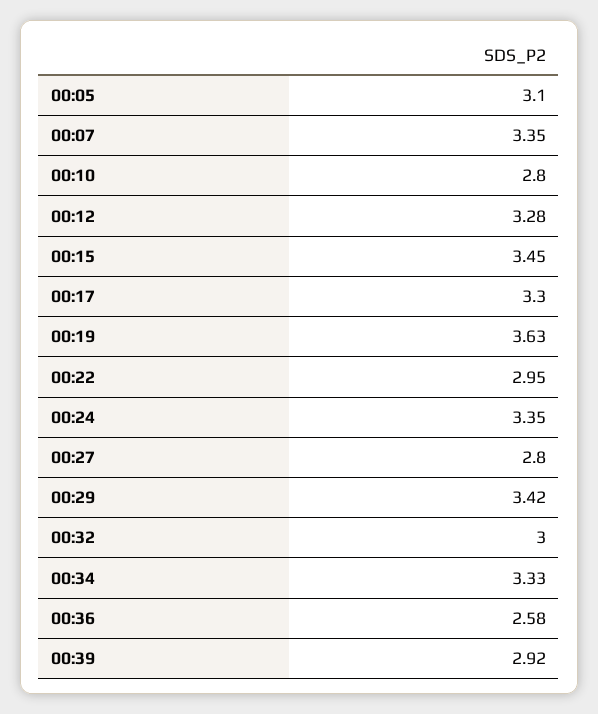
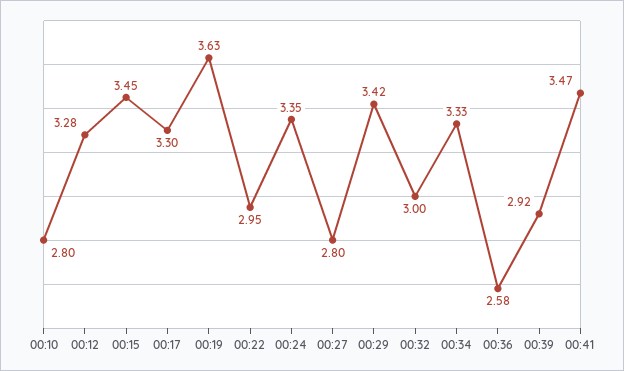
00:05: 3.1 -> none
00:07: 3.35 -> none
00:41: none -> 3.47

